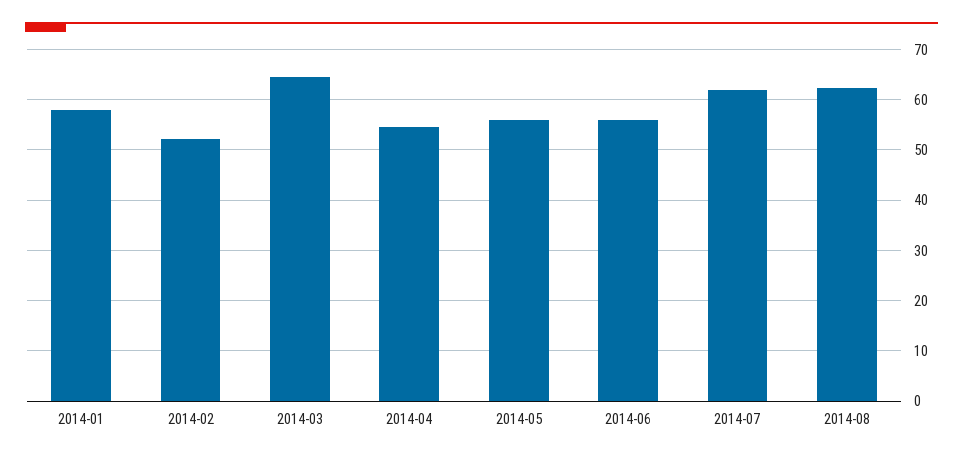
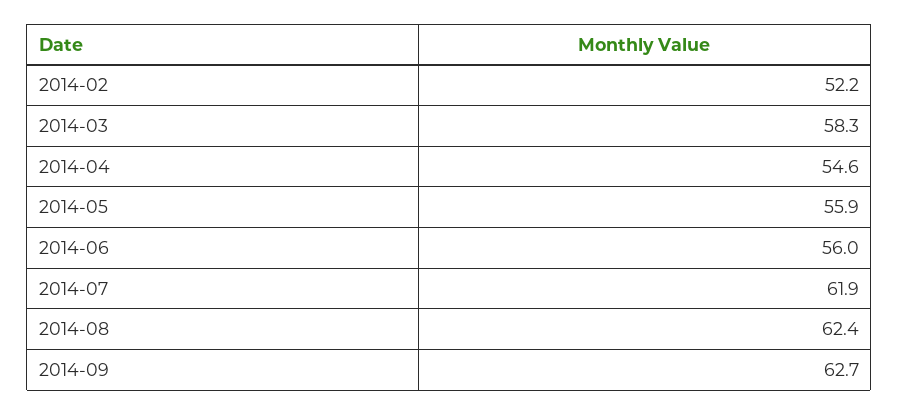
2014-01: 58 -> none
2014-03: 64 -> 58.3
2014-09: none -> 62.7

